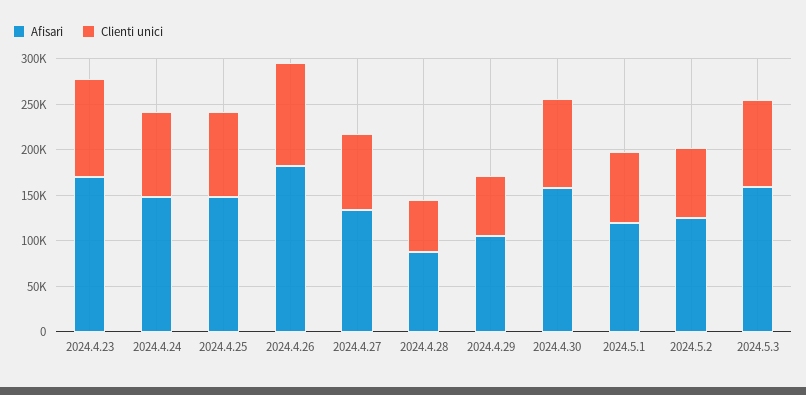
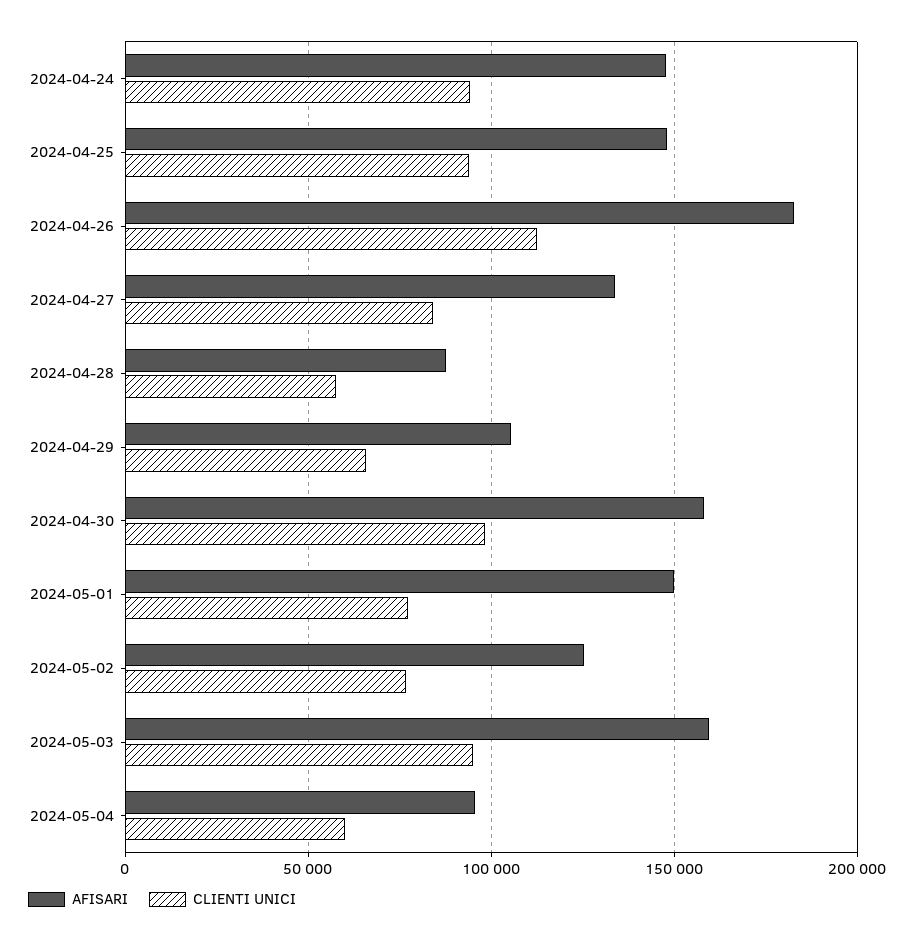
Afisari, 2024.4.23: 170000 -> none
Clienti unici, 2024.4.23: 110000 -> none
Afisari, 2024.5.1: 120000 -> 150000
Afisari, 2024-05-04: none -> 95000
Clienti unici, 2024-05-04: none -> 60000

